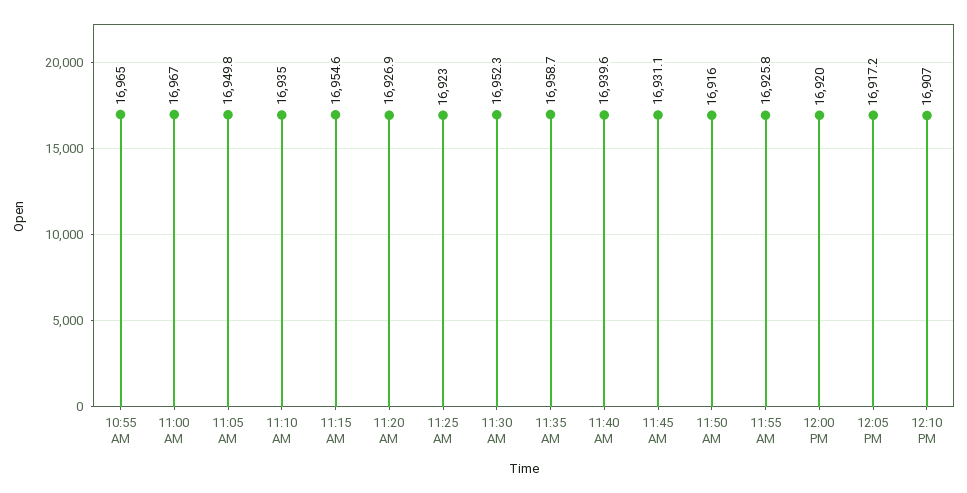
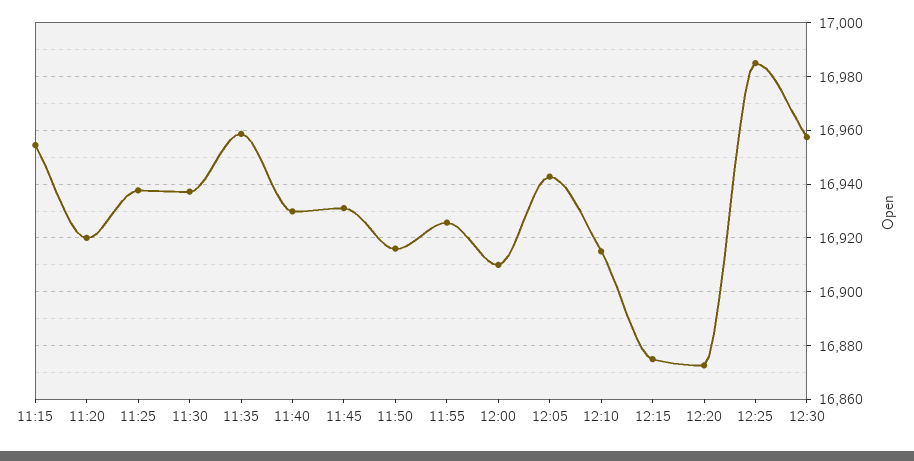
10:55 AM: 16965 -> none
11:00 AM: 16967 -> none
11:05 AM: 16949.8 -> none
11:10 AM: 16935 -> none
11:20 AM: 16926.9 -> 16920
11:25 AM: 16923 -> 16937.5
11:30 AM: 16952.3 -> 16937.5
11:40 AM: 16939.6 -> 16930
12:00 PM: 16920 -> 16910
12:05 PM: 16917.2 -> 16942.5
12:10 PM: 16907 -> 16915
12:15: none -> 16875
12:20: none -> 16872.5
12:25: none -> 16985
12:30: none -> 16957.5

